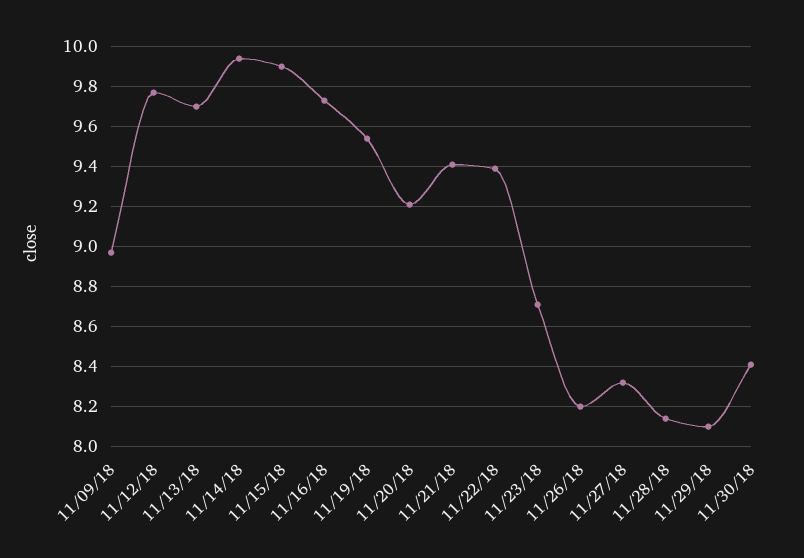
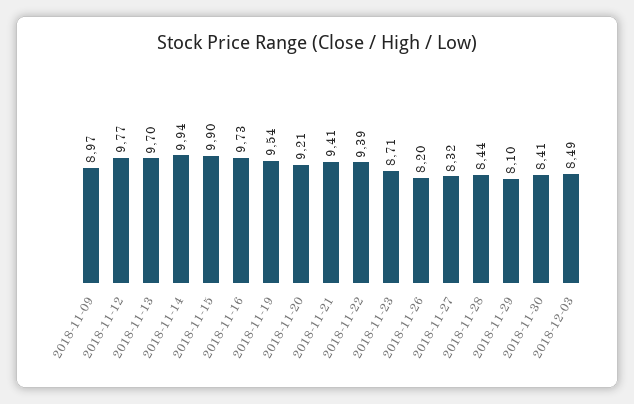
11/28/18: 8.15 -> 8.44
2018-12-03: none -> 8.49

